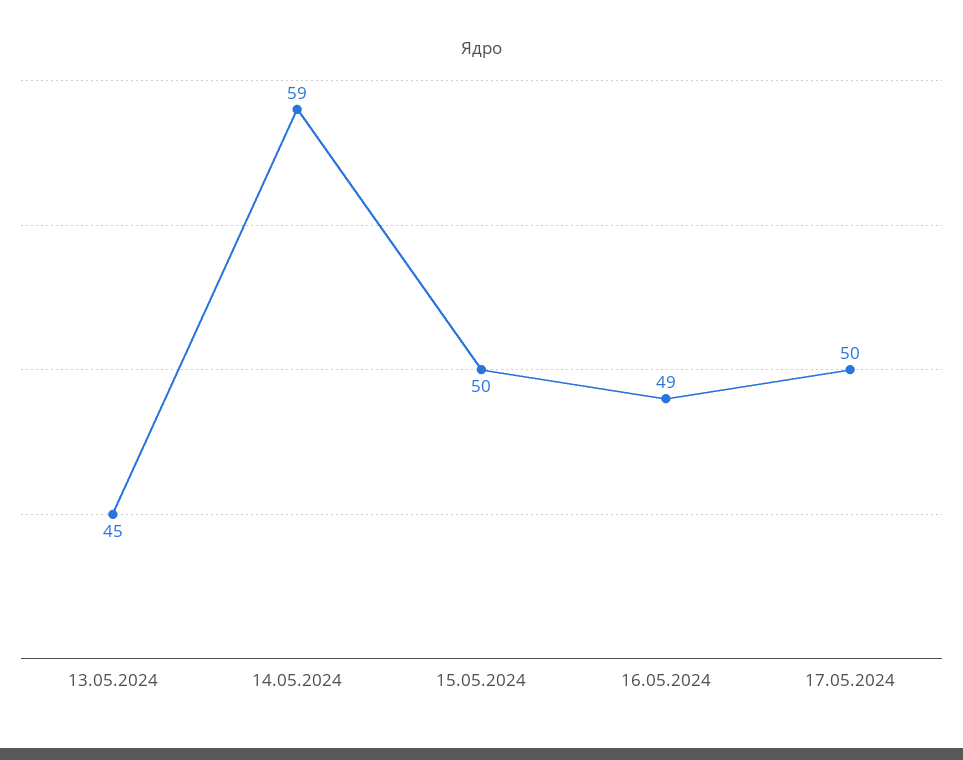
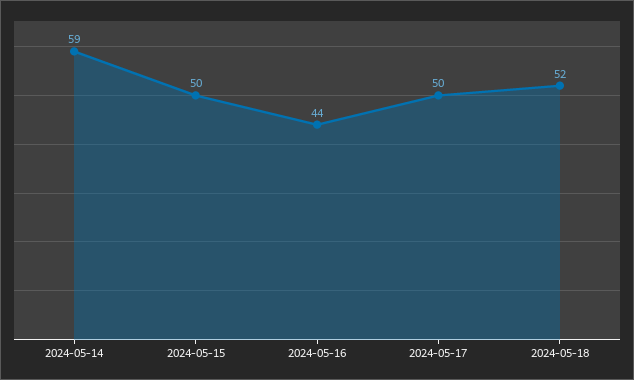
13.05.2024: 45 -> none
16.05.2024: 49 -> 44
2024-05-18: none -> 52

